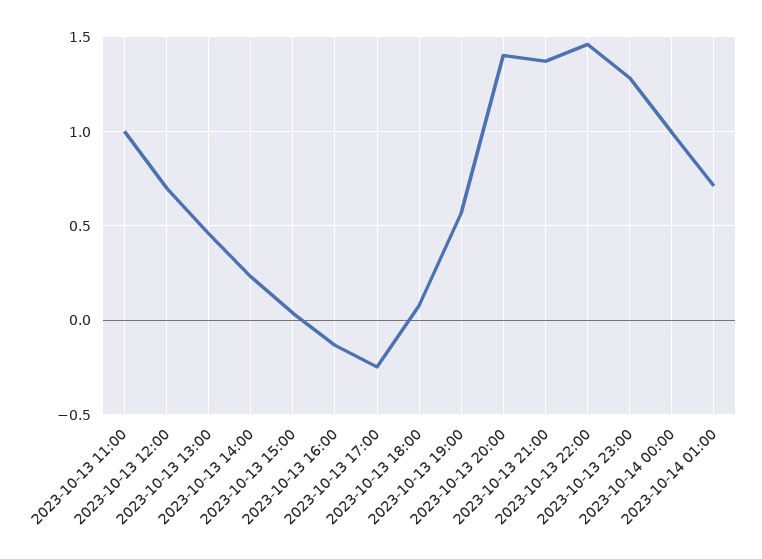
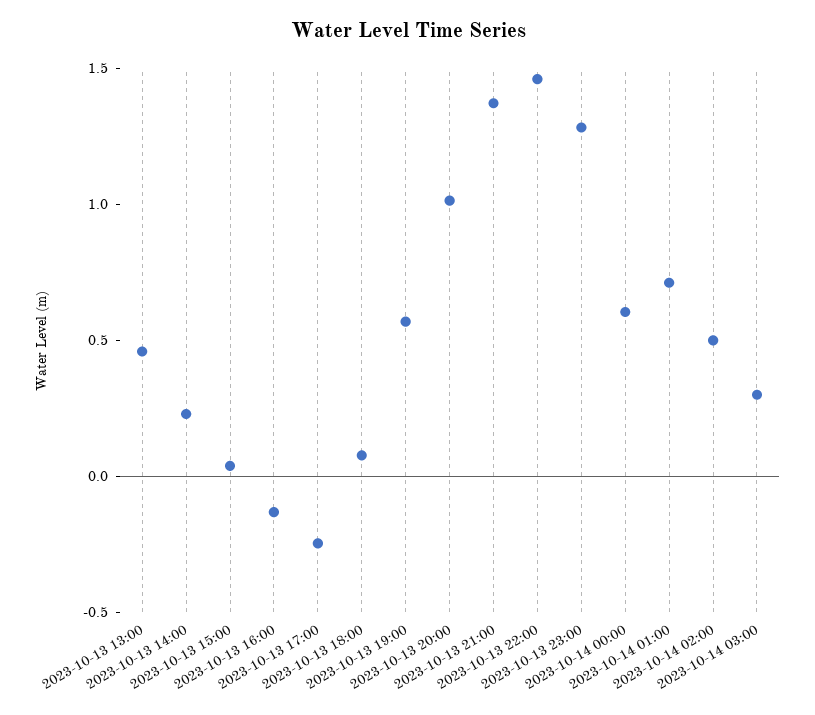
2023-10-13 11:00: 1 -> none
2023-10-13 12:00: 0.7 -> none
2023-10-13 20:00: 1.4 -> 1
2023-10-14 00:00: 1 -> 0.6
2023-10-14 02:00: none -> 0.5
2023-10-14 03:00: none -> 0.3

